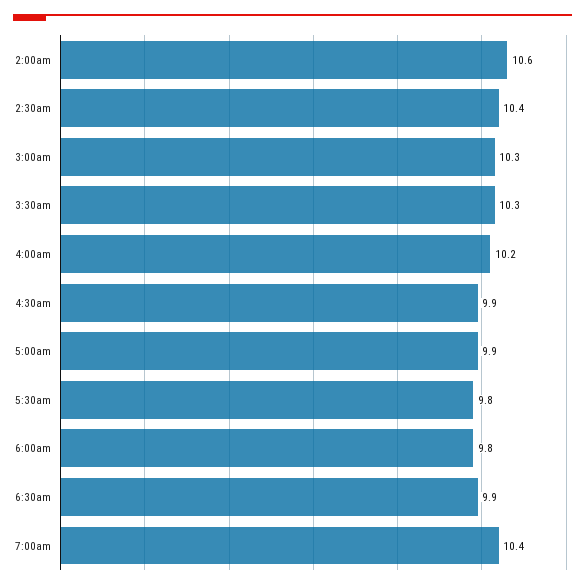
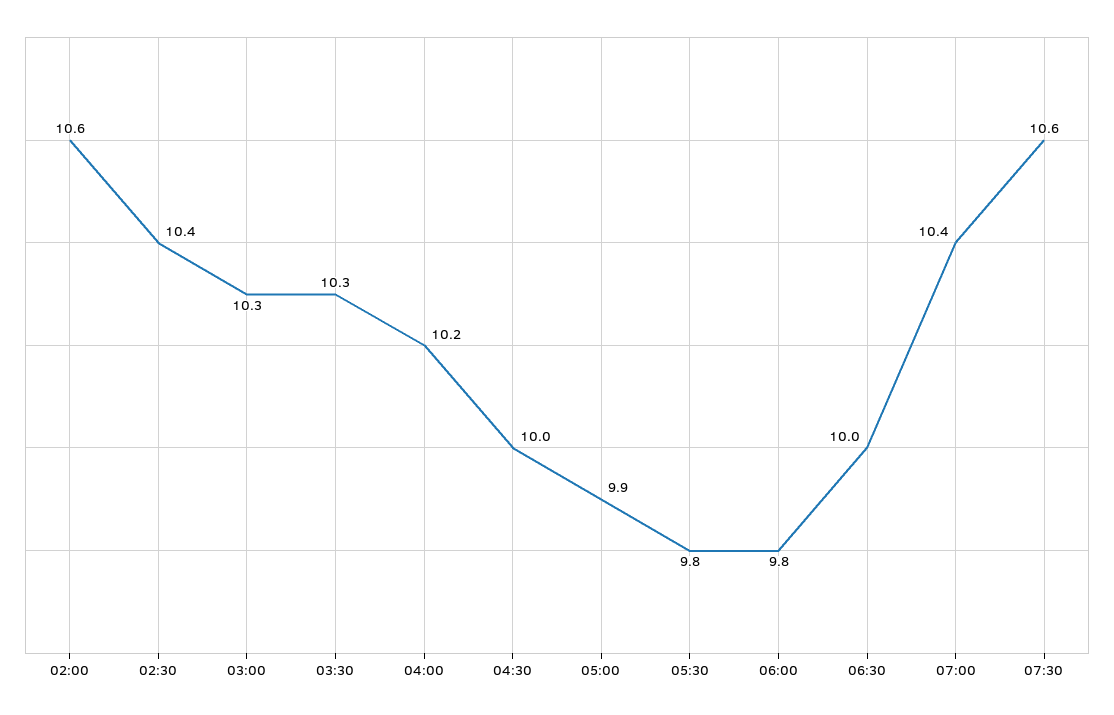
4:30am: 9.9 -> 10
6:30am: 9.9 -> 10
07:30: none -> 10.6

